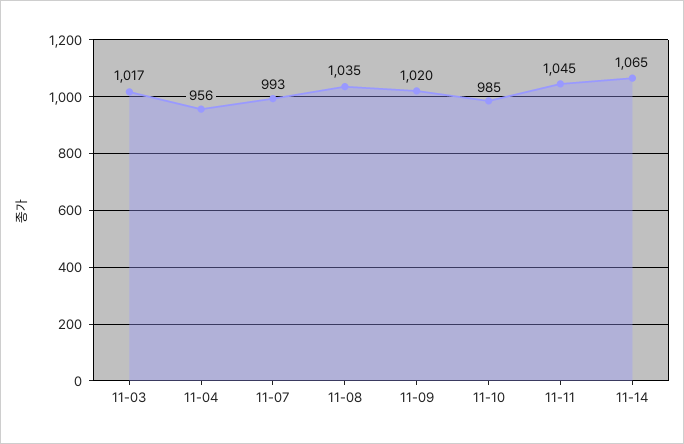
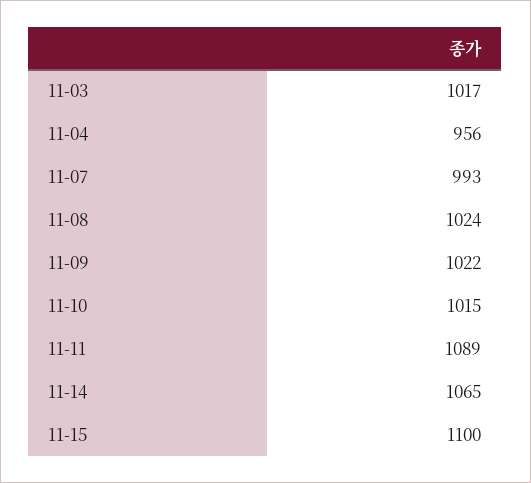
11-08: 1035 -> 1024
11-09: 1020 -> 1022
11-10: 985 -> 1015
11-11: 1045 -> 1089
11-15: none -> 1100

